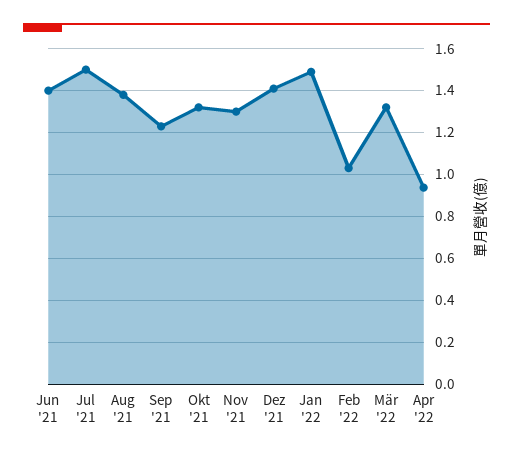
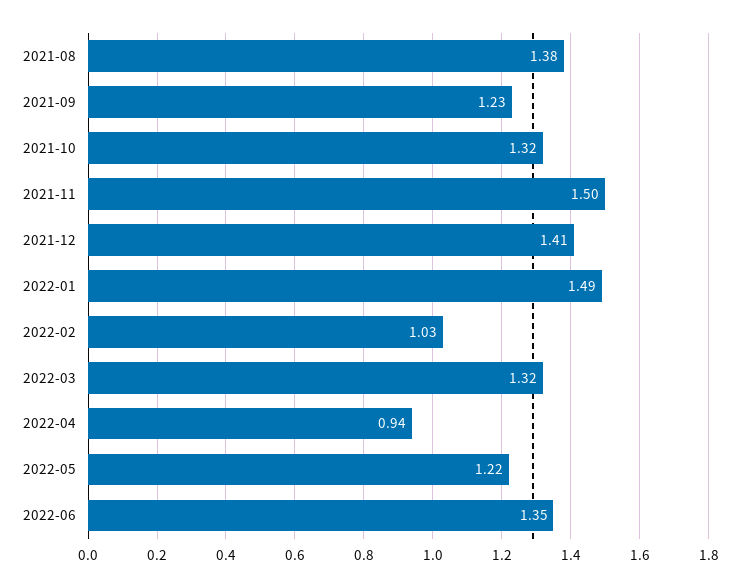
Jun '21: 1.4 -> none
Jul '21: 1.5 -> none
Nov '21: 1.3 -> 1.5
2022-05: none -> 1.22
2022-06: none -> 1.35

